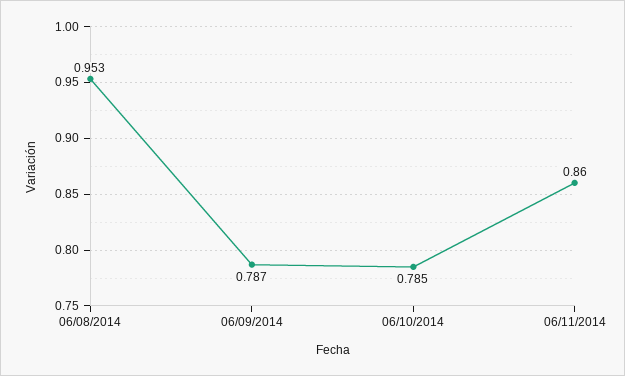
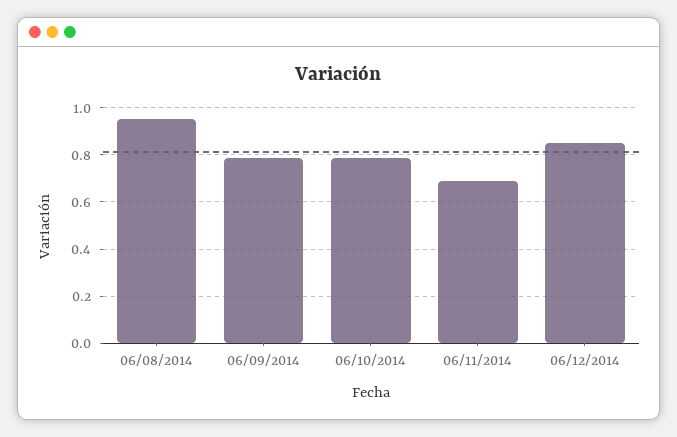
06/11/2014: 0.86 -> 0.7
06/12/2014: none -> 0.85

